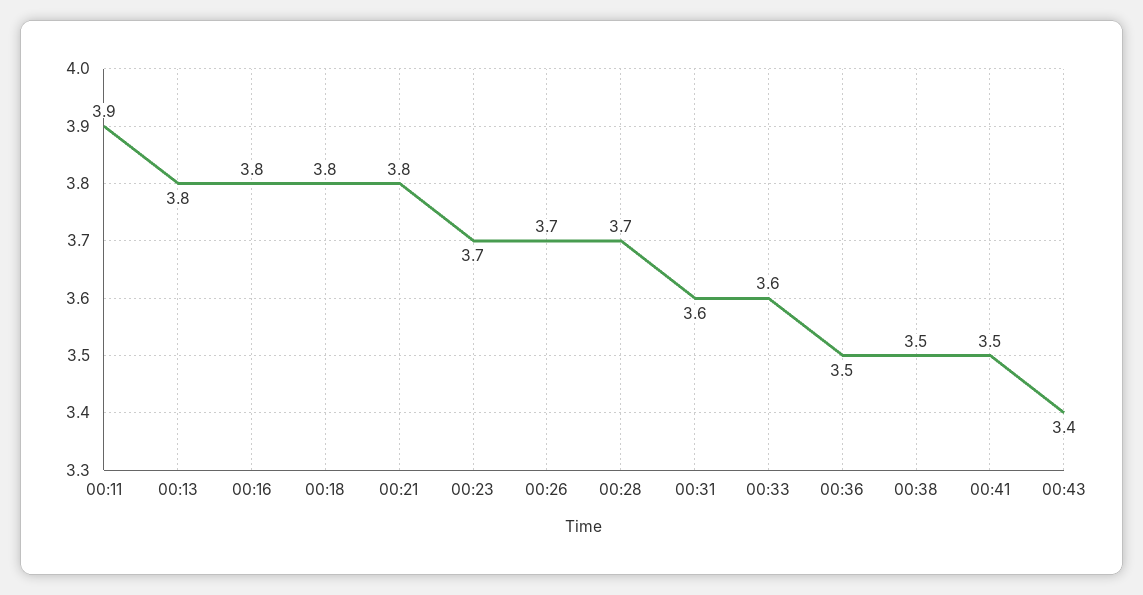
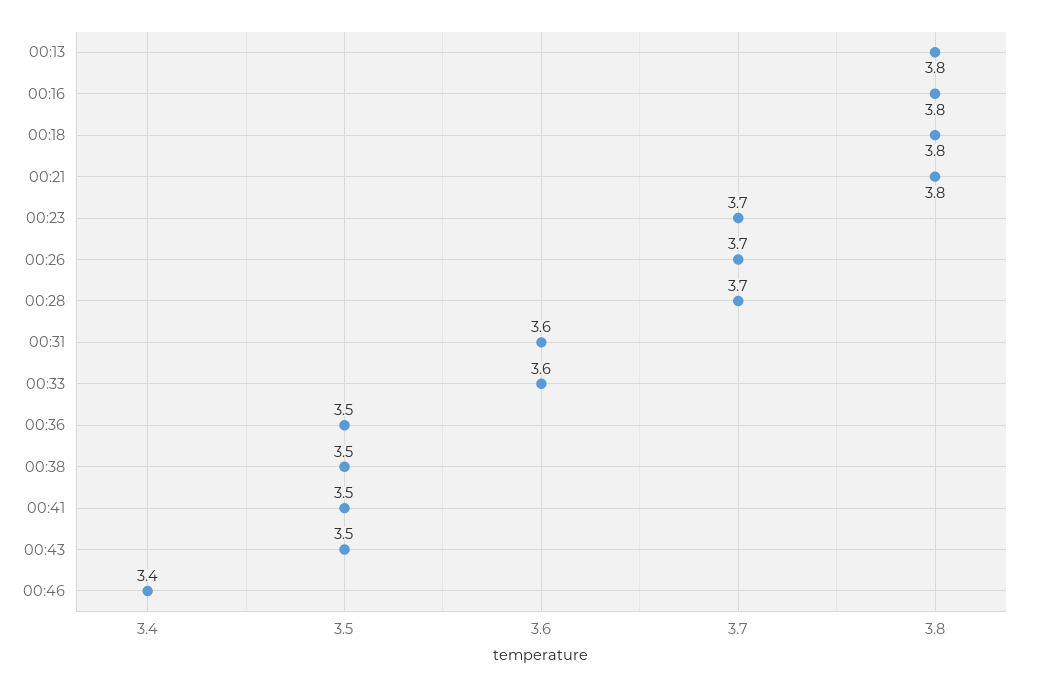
00:11: 3.9 -> none
00:43: 3.4 -> 3.5
00:46: none -> 3.4

